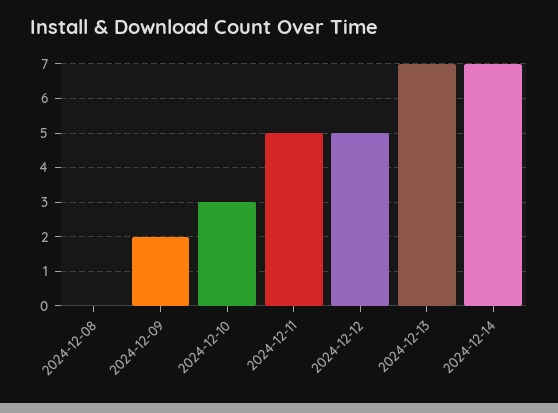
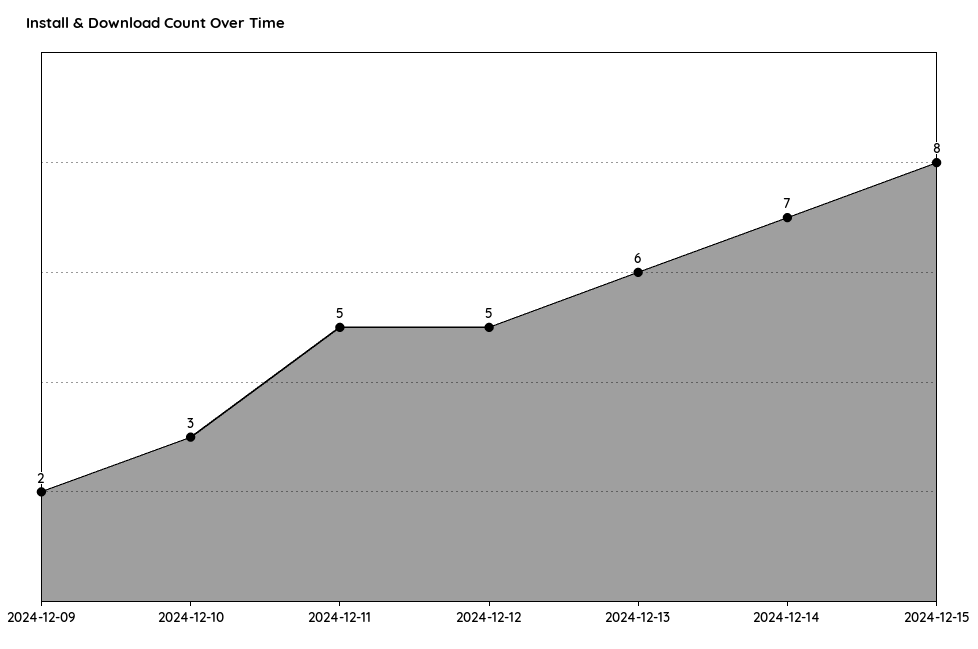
2024-12-08: 0 -> none
2024-12-13: 7 -> 6
2024-12-15: none -> 8

